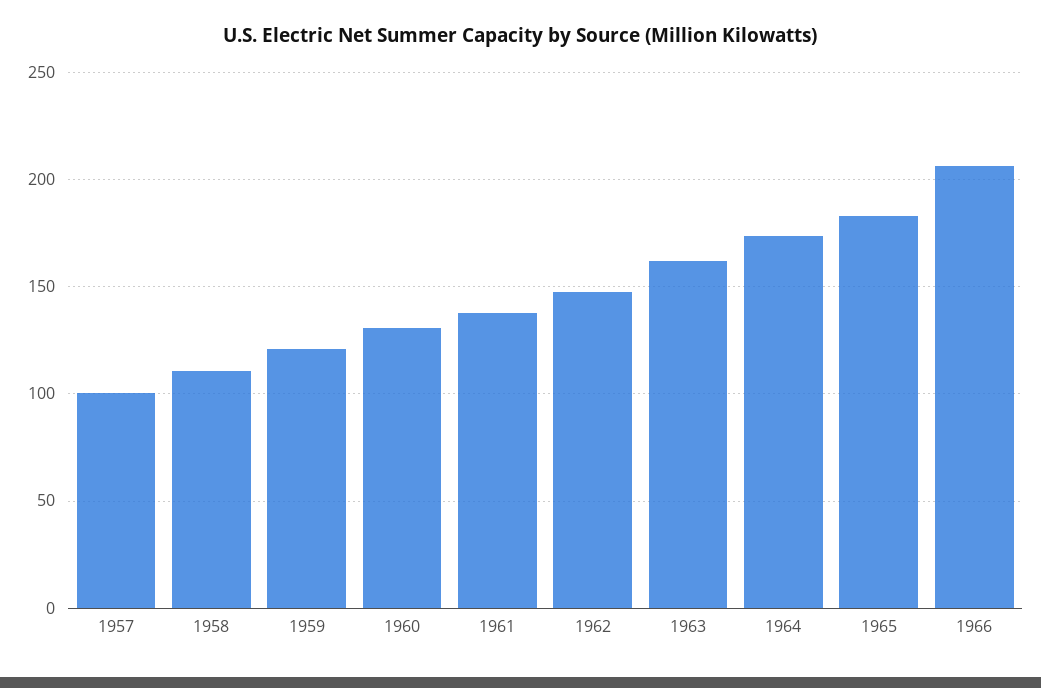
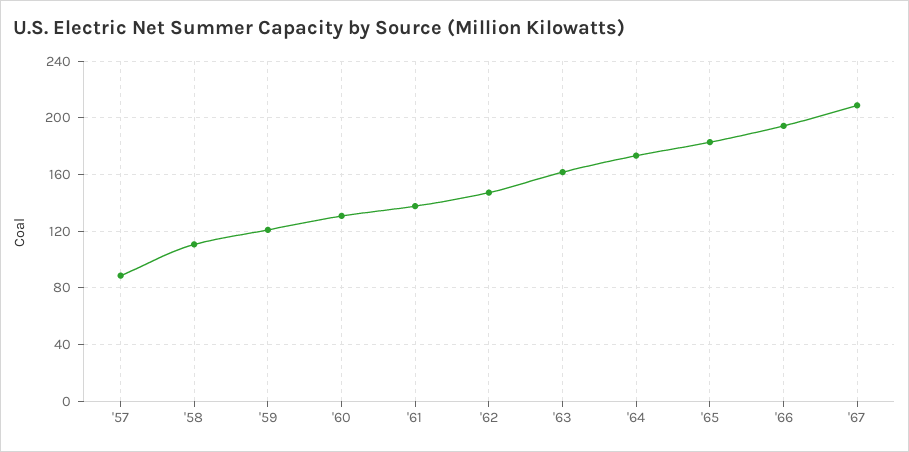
1957: 100 -> 90
1966: 205 -> 195
'67: none -> 210

